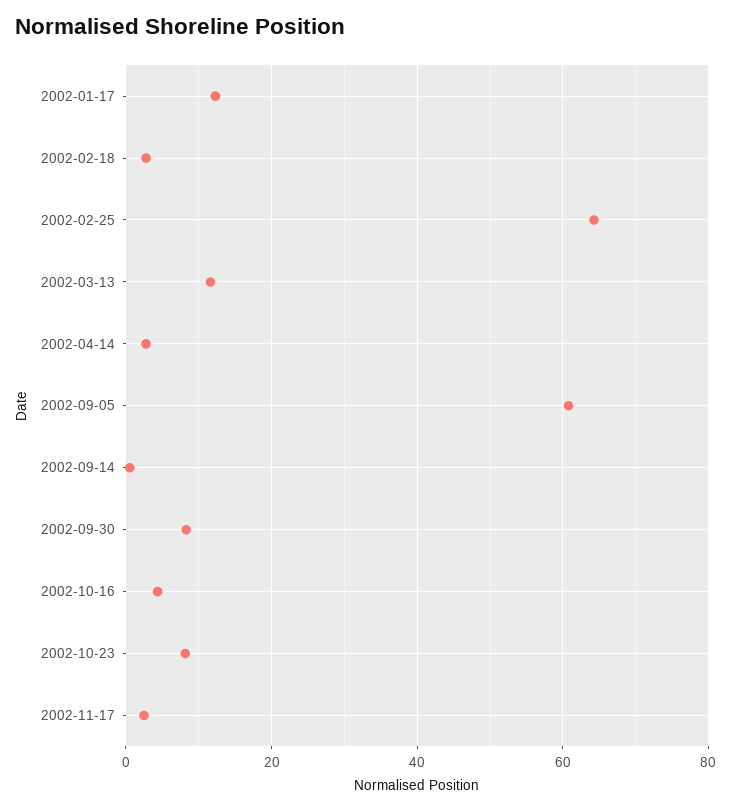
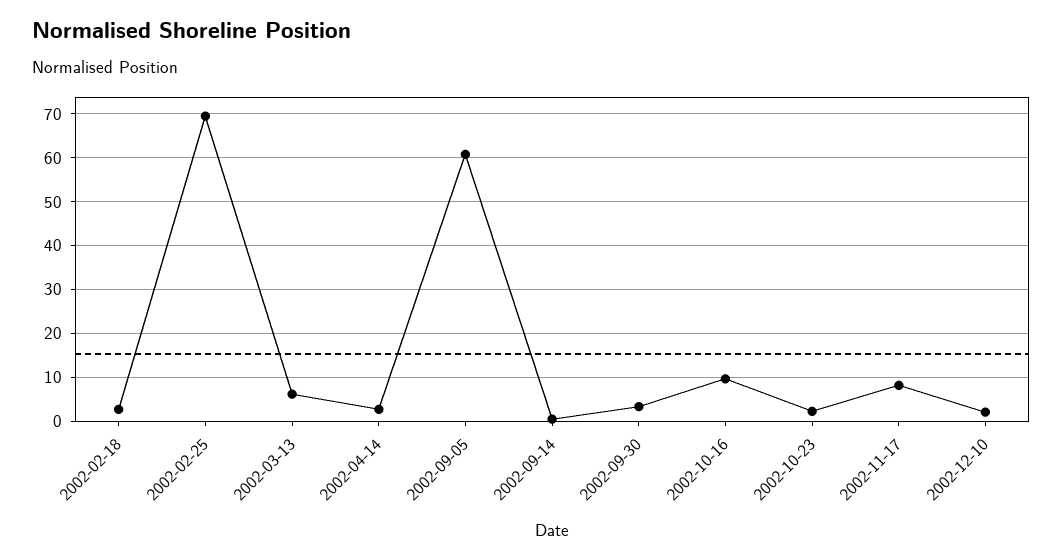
2002-01-17: 12 -> none
2002-02-25: 64 -> 70
2002-03-13: 12 -> 6
2002-09-30: 8 -> 4
2002-10-16: 4 -> 10
2002-10-23: 8 -> 2
2002-11-17: 2 -> 8
2002-12-10: none -> 2

